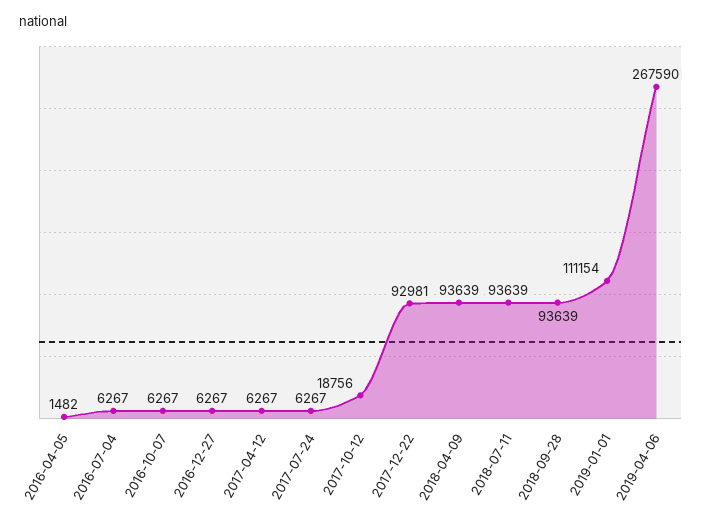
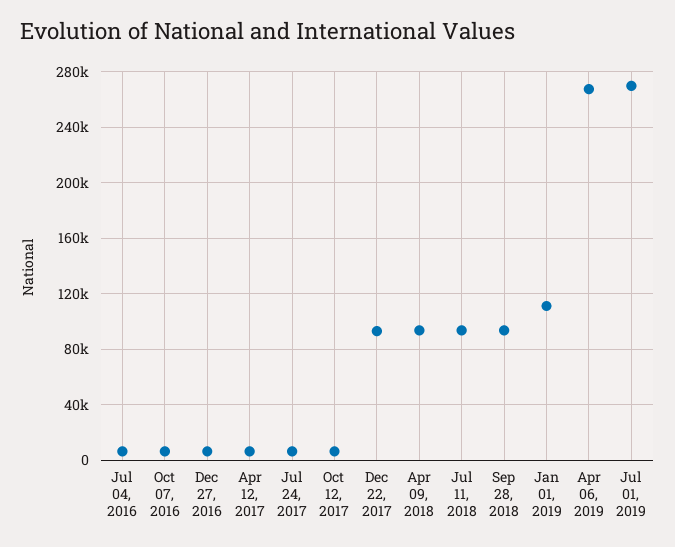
2016-04-05: 1482 -> none
2017-10-12: 18756 -> 5000
Jul 01, 2019: none -> 270000

